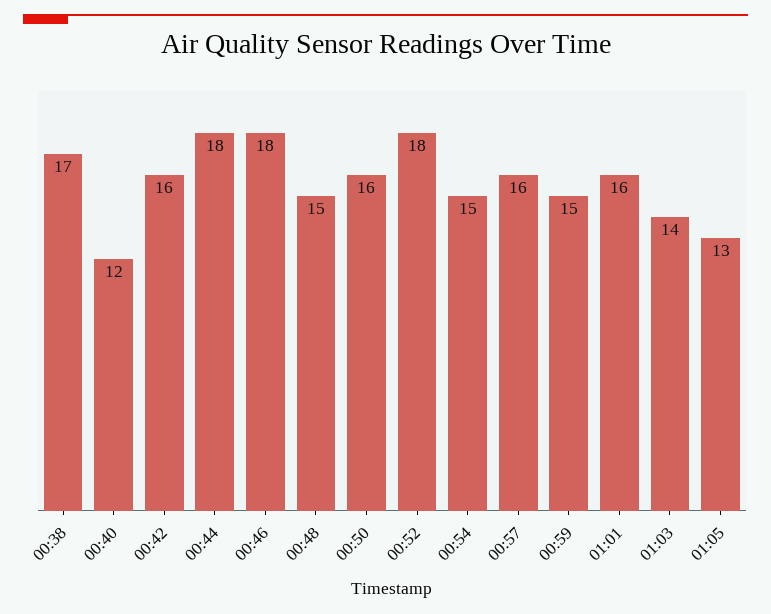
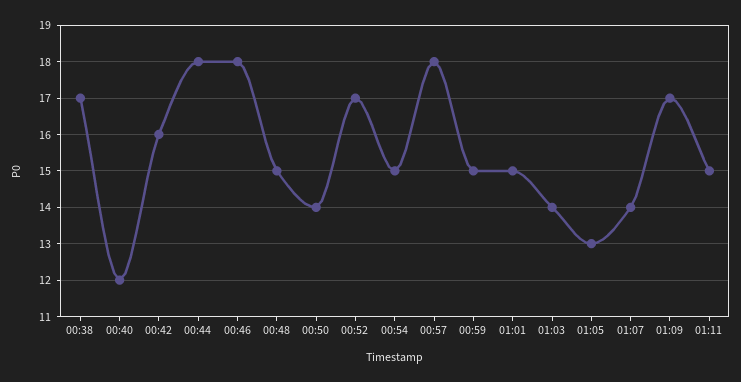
00:50: 16 -> 14
00:52: 18 -> 17
00:57: 16 -> 18
01:01: 16 -> 15
01:07: none -> 14
01:09: none -> 17
01:11: none -> 15

